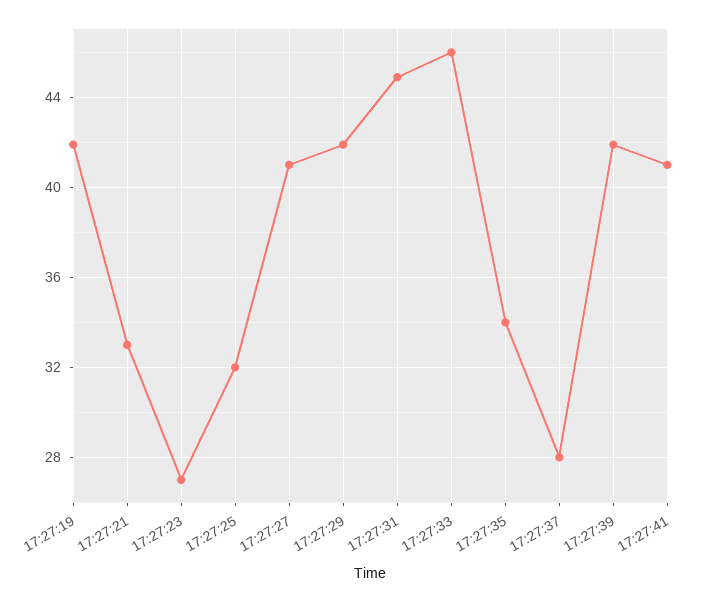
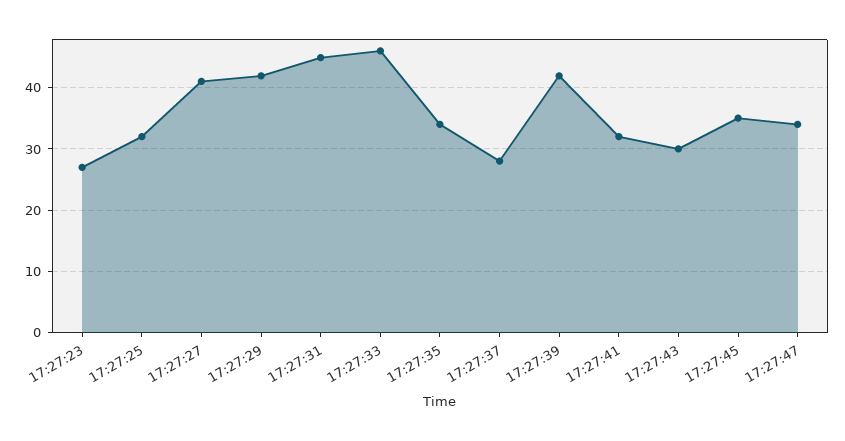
17:27:19: 42 -> none
17:27:21: 33 -> none
17:27:41: 41 -> 32
17:27:43: none -> 30
17:27:45: none -> 35
17:27:47: none -> 34

